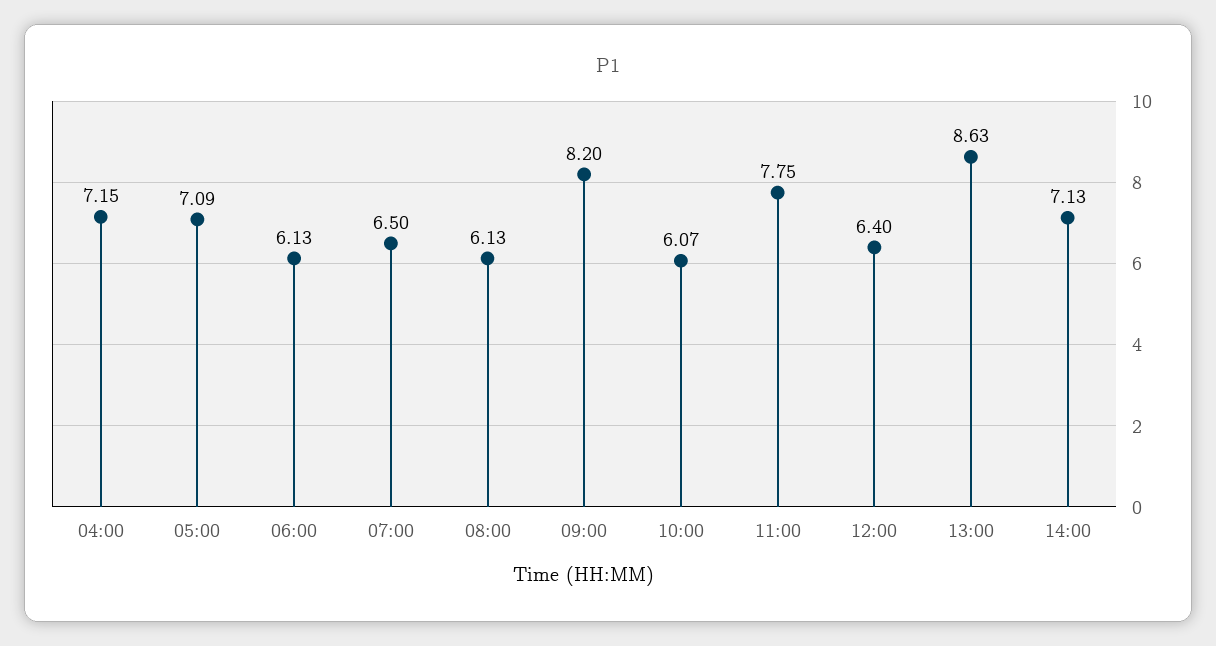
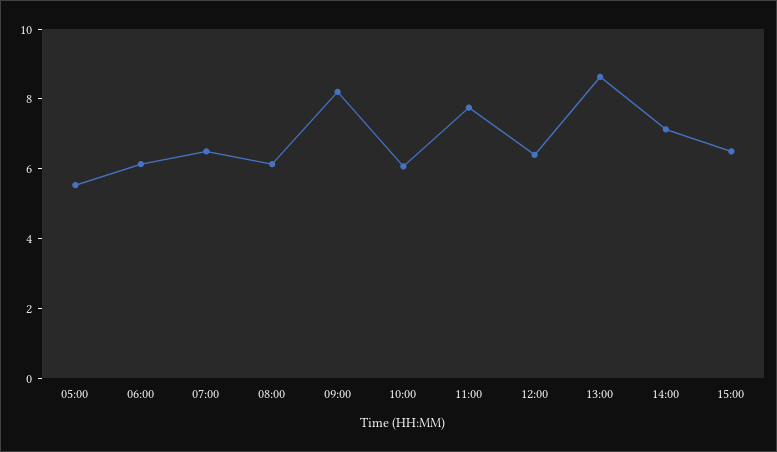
04:00: 7.15 -> none
05:00: 7.09 -> 5.5
15:00: none -> 6.5

